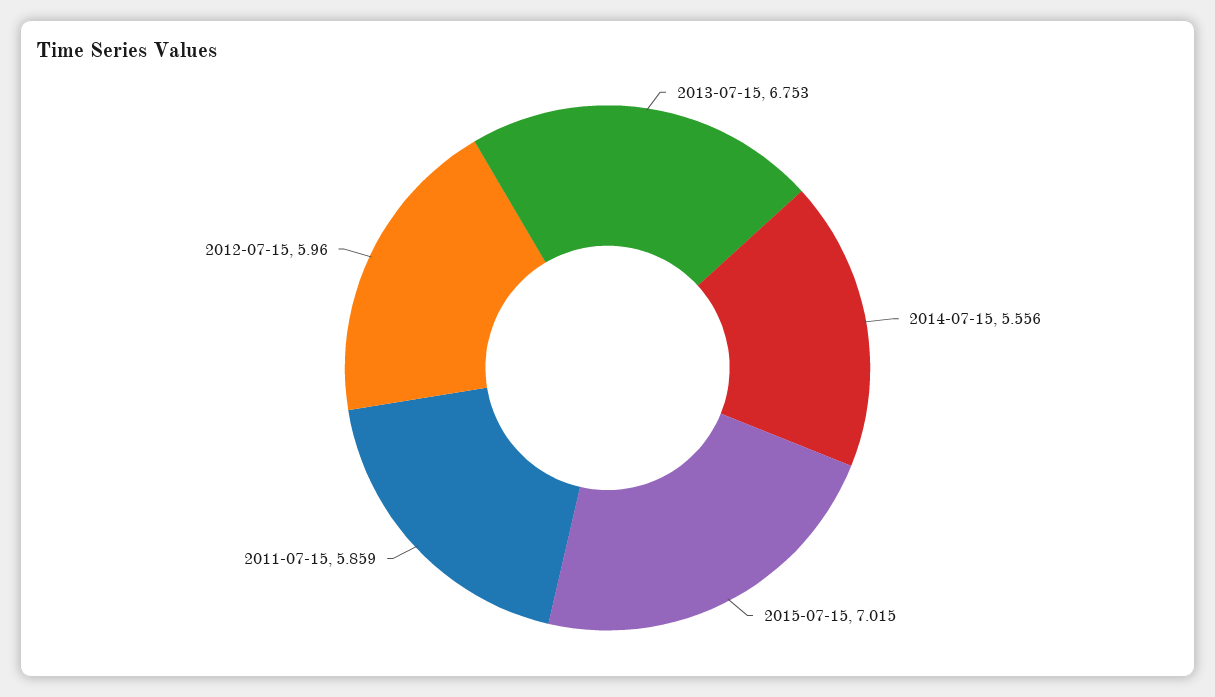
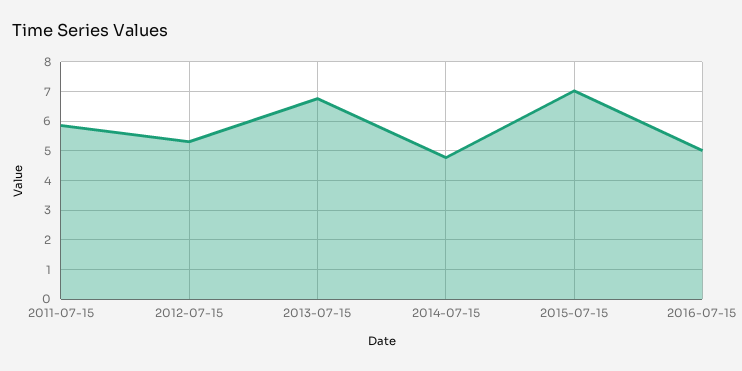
2014-07-15: 5.556 -> 4.75
2012-07-15: 5.96 -> 5.25
2016-07-15: none -> 5

